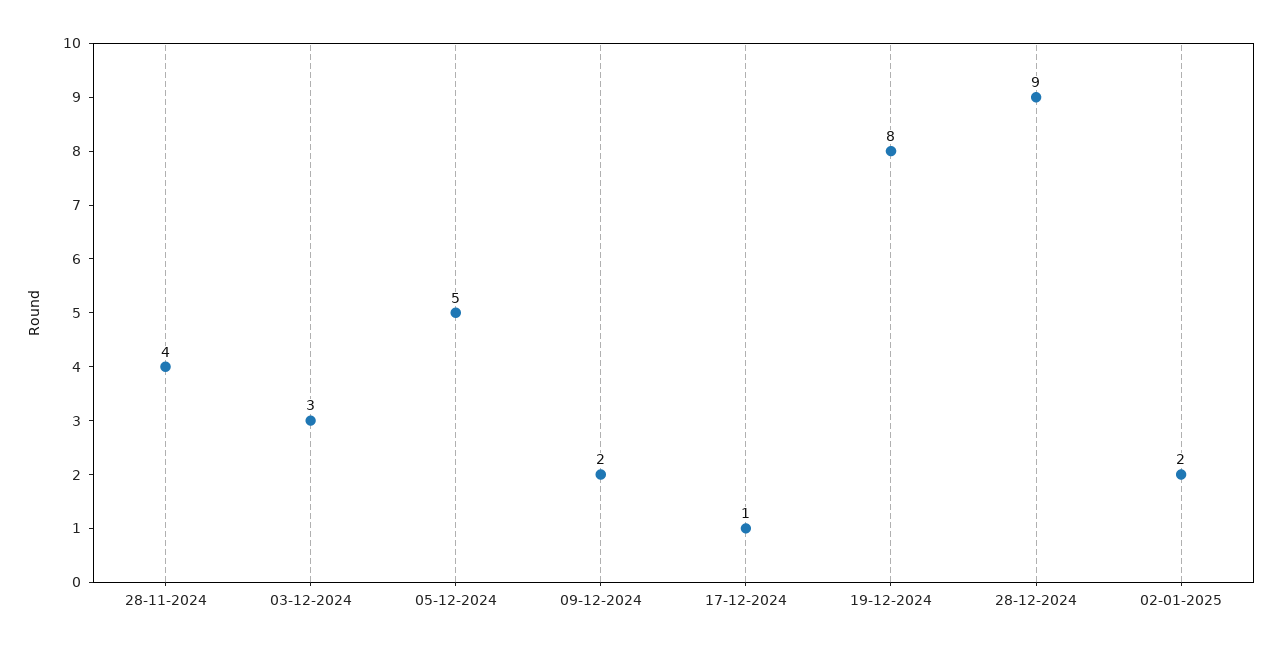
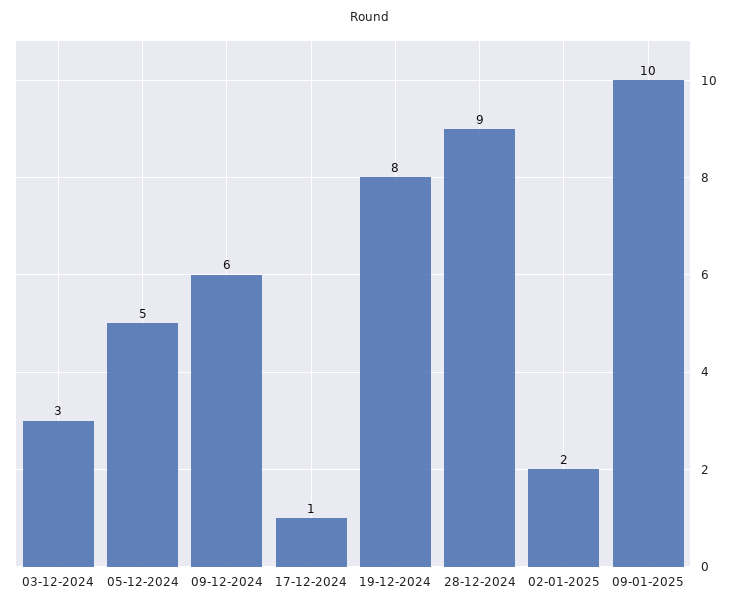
28-11-2024: 4 -> none
09-12-2024: 2 -> 6
09-01-2025: none -> 10

